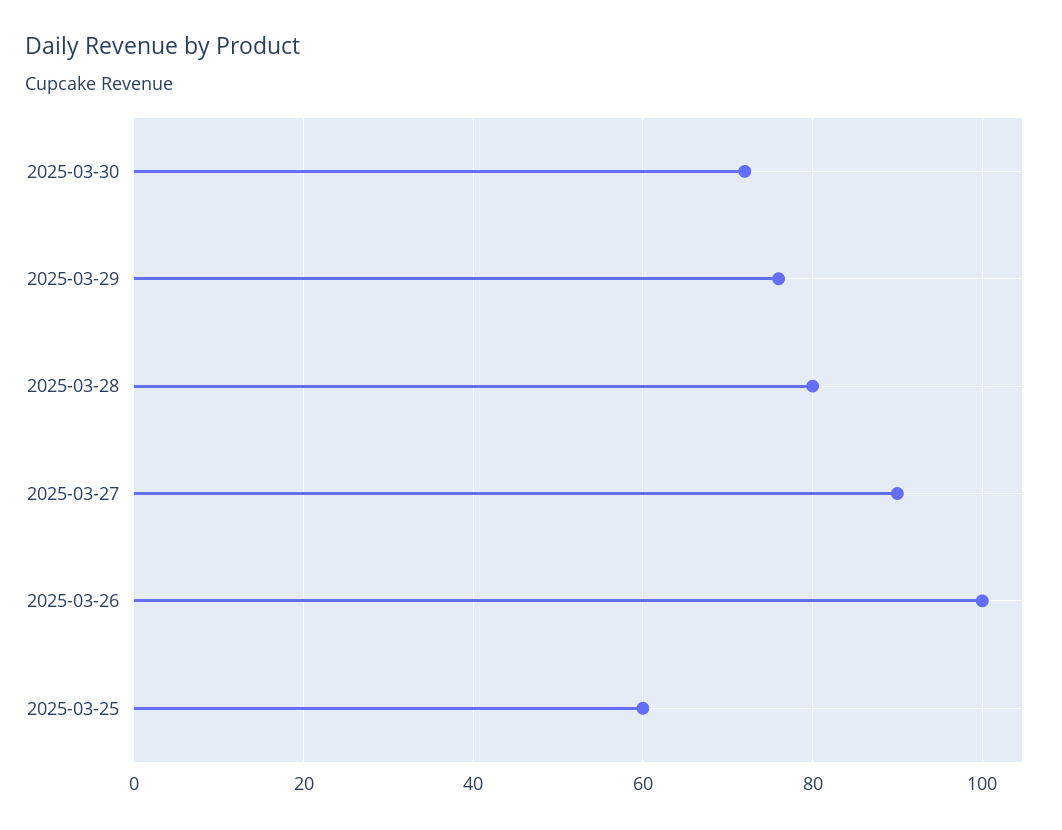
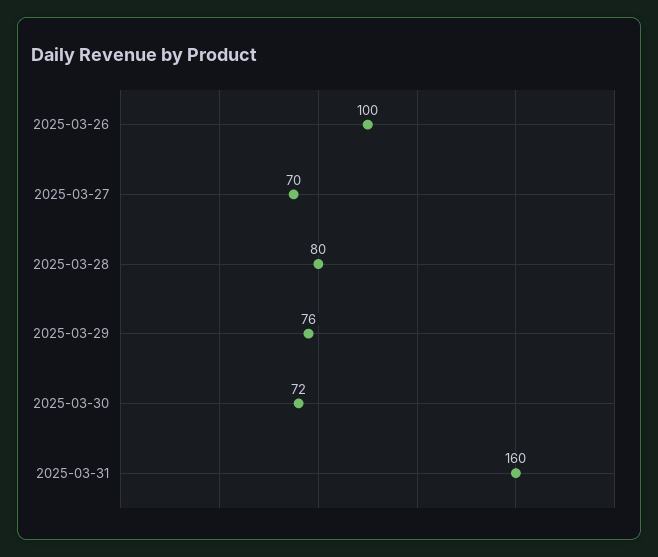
2025-03-27: 90 -> 70
2025-03-25: 60 -> none
2025-03-31: none -> 160

